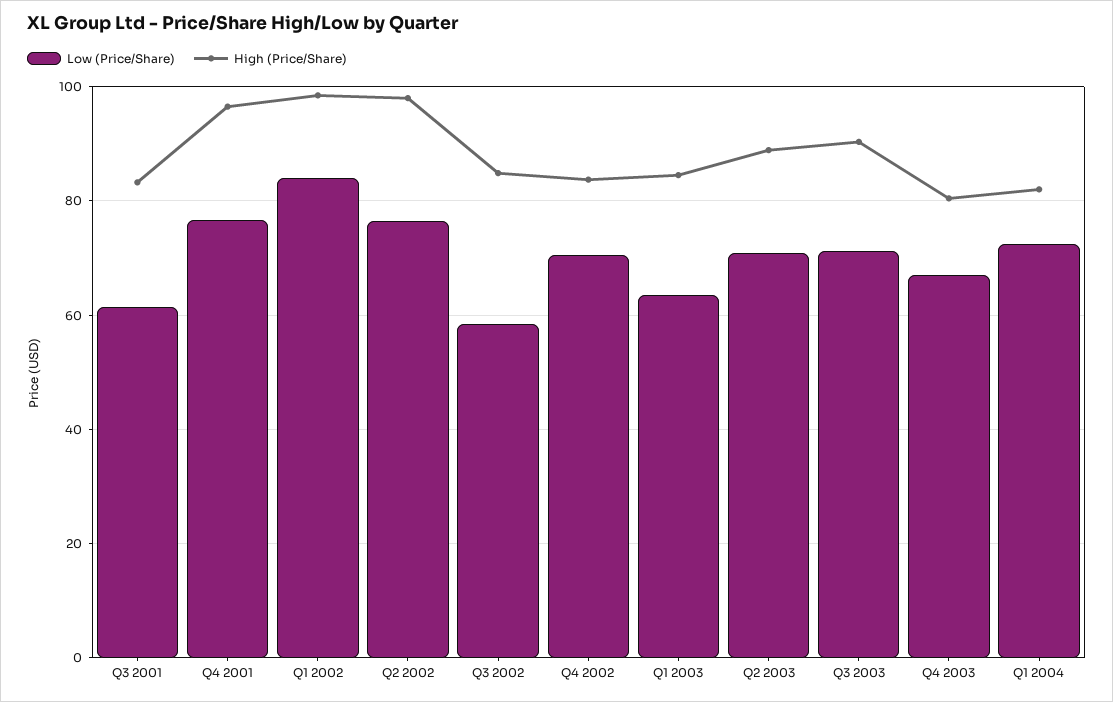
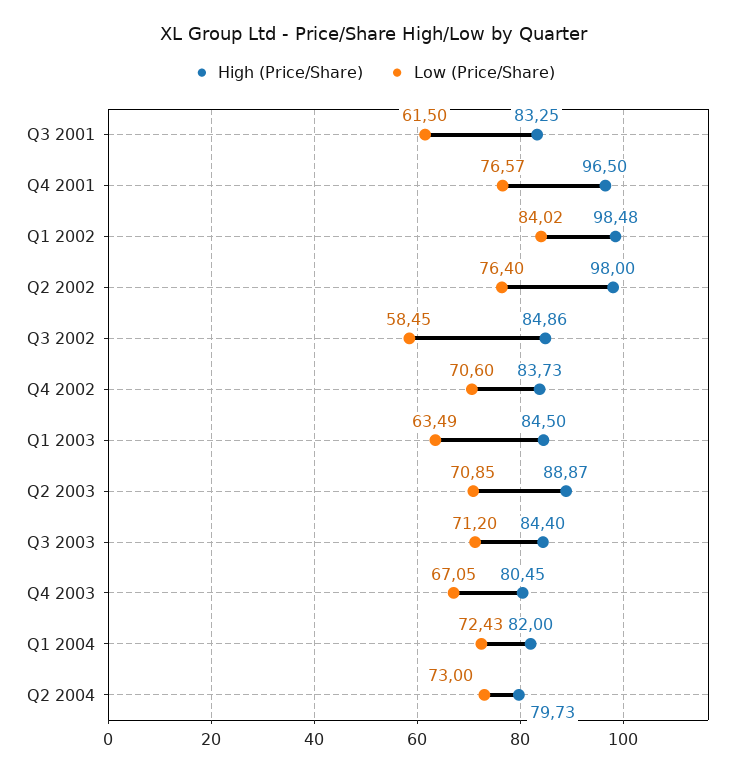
High (Price/Share), Q3 2003: 90 -> 84.4
High (Price/Share), Q2 2004: none -> 79.73
Low (Price/Share), Q2 2004: none -> 73

